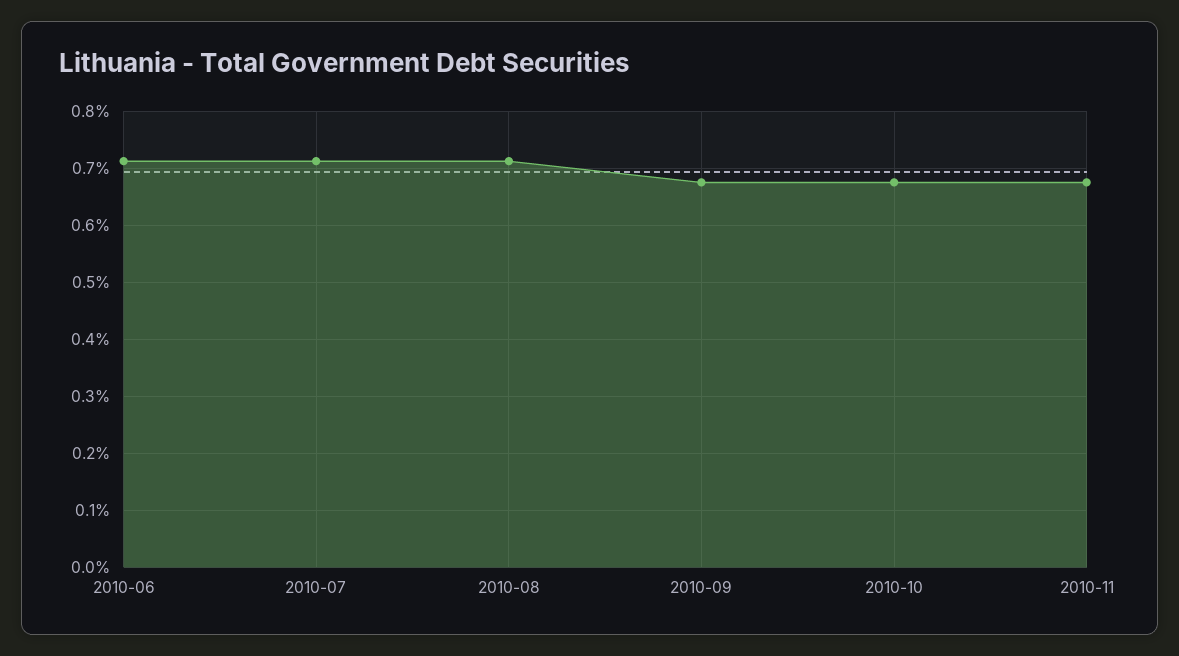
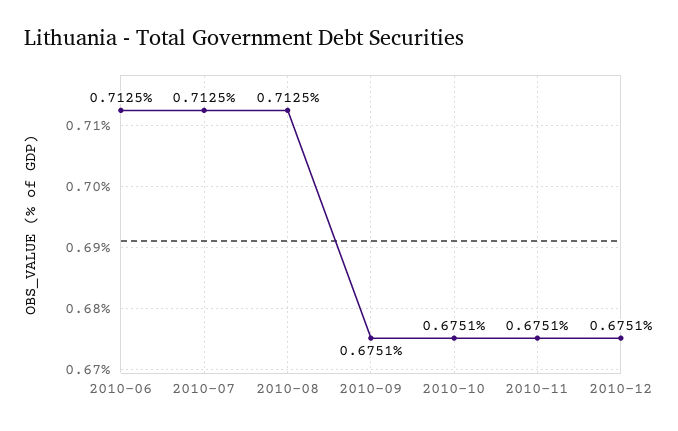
2010-12: none -> 0.6751

